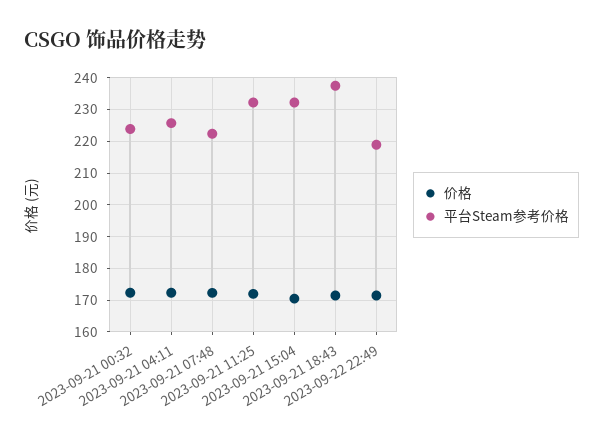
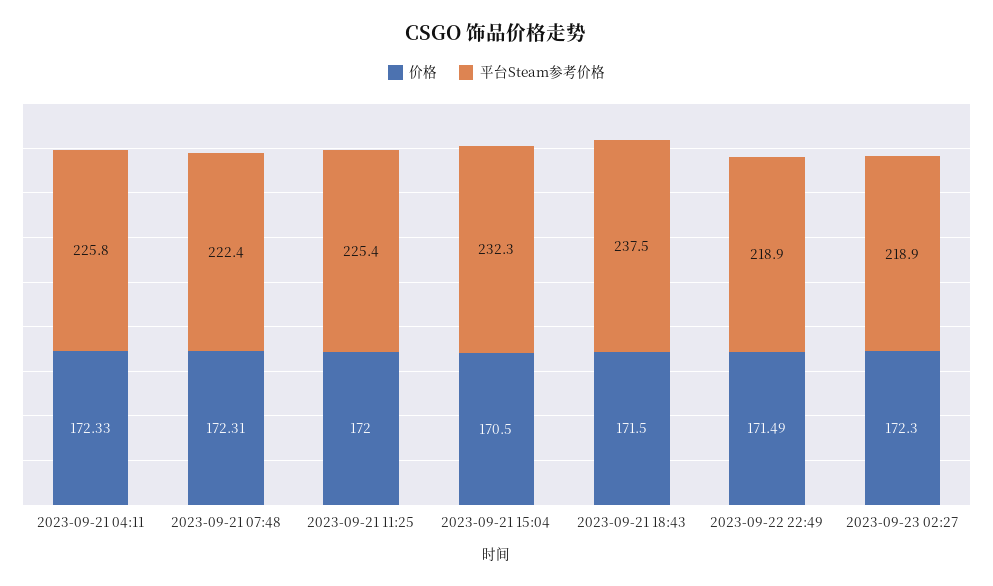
价格, 2023-09-21 00:32: 172 -> none
平台Steam参考价格, 2023-09-21 00:32: 224 -> none
平台Steam参考价格, 2023-09-21 11:25: 232 -> 225.4
价格, 2023-09-23 02:27: none -> 172.3
平台Steam参考价格, 2023-09-23 02:27: none -> 218.9

